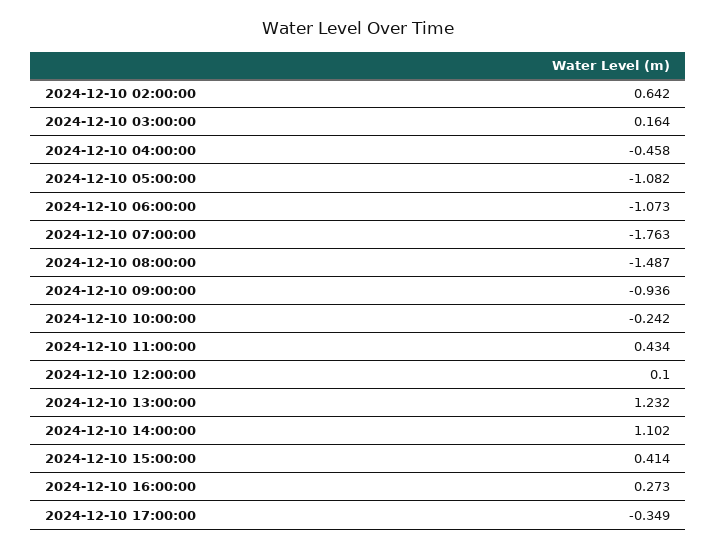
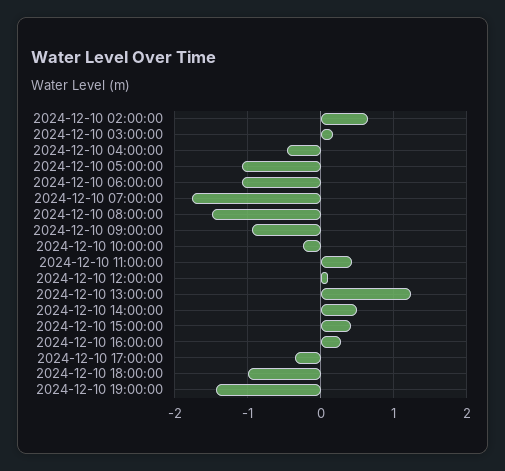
2024-12-10 14:00:00: 1.102 -> 0.5
2024-12-10 18:00:00: none -> -1
2024-12-10 19:00:00: none -> -1.4

